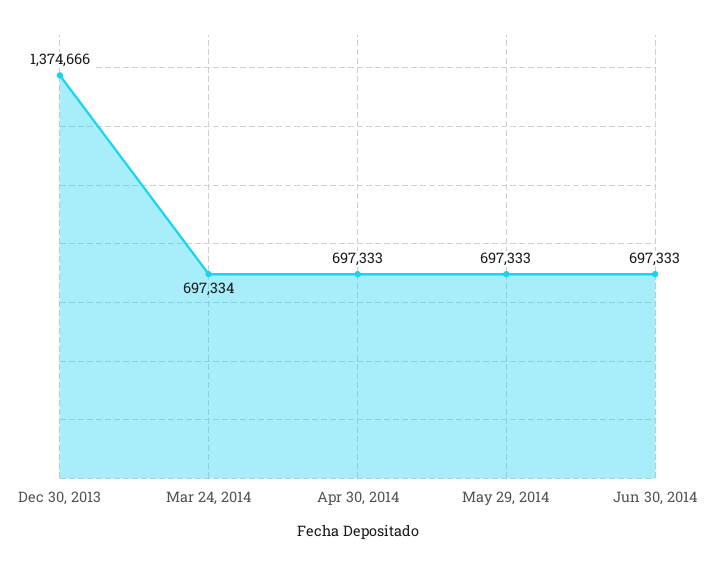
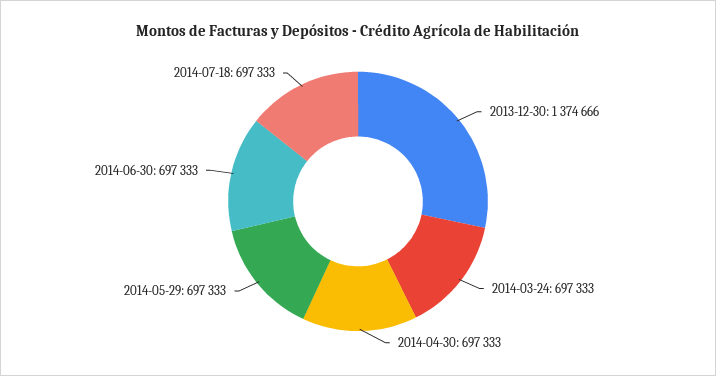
Mar 24, 2014: 697334 -> 697333
2014-07-18: none -> 697333

